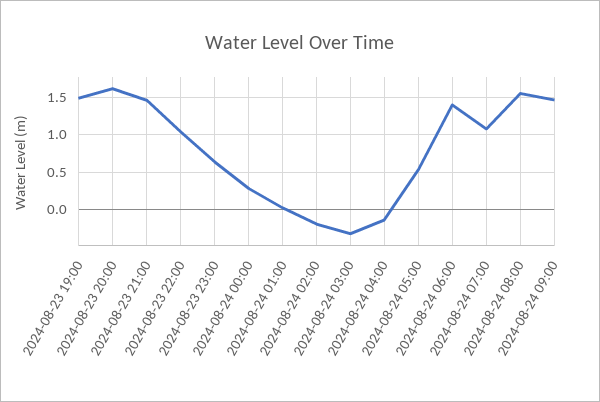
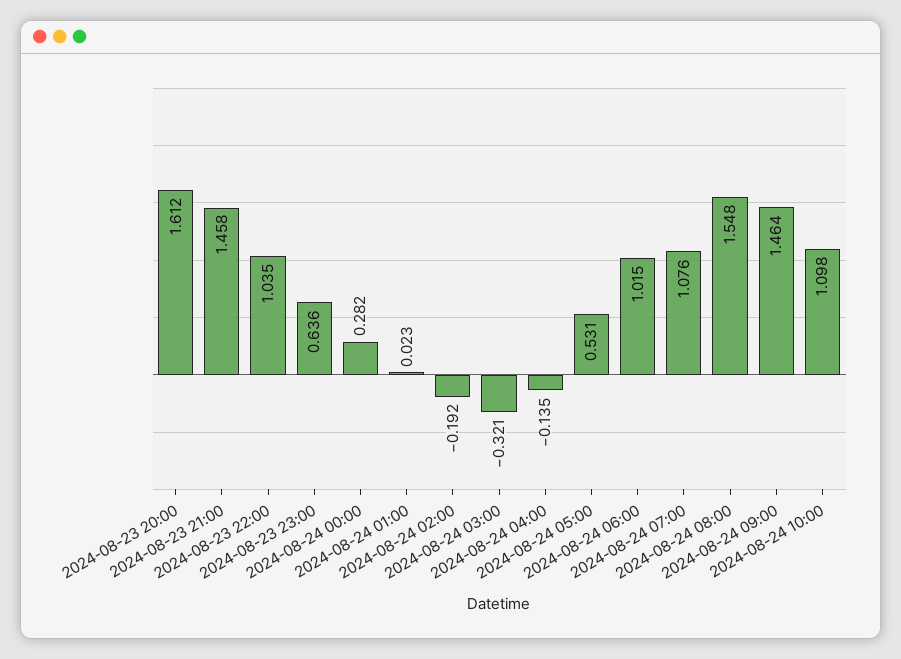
2024-08-23 19:00: 1.5 -> none
2024-08-24 06:00: 1.4 -> 1.015
2024-08-24 10:00: none -> 1.098

